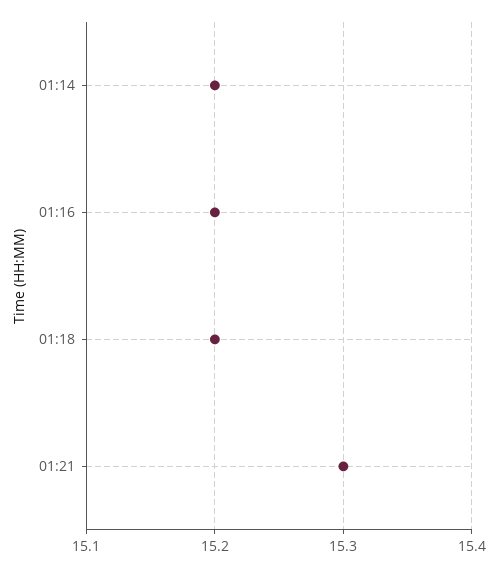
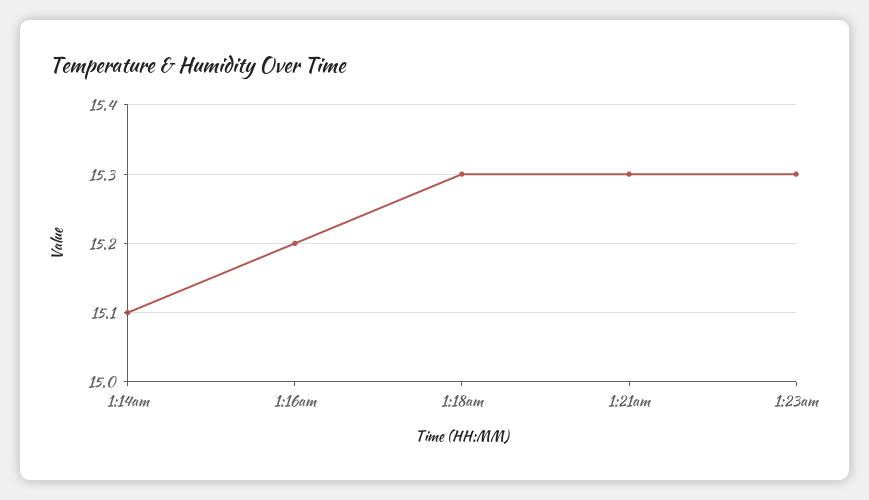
01:14: 15.2 -> 15.1
01:18: 15.2 -> 15.3
1:23am: none -> 15.3

